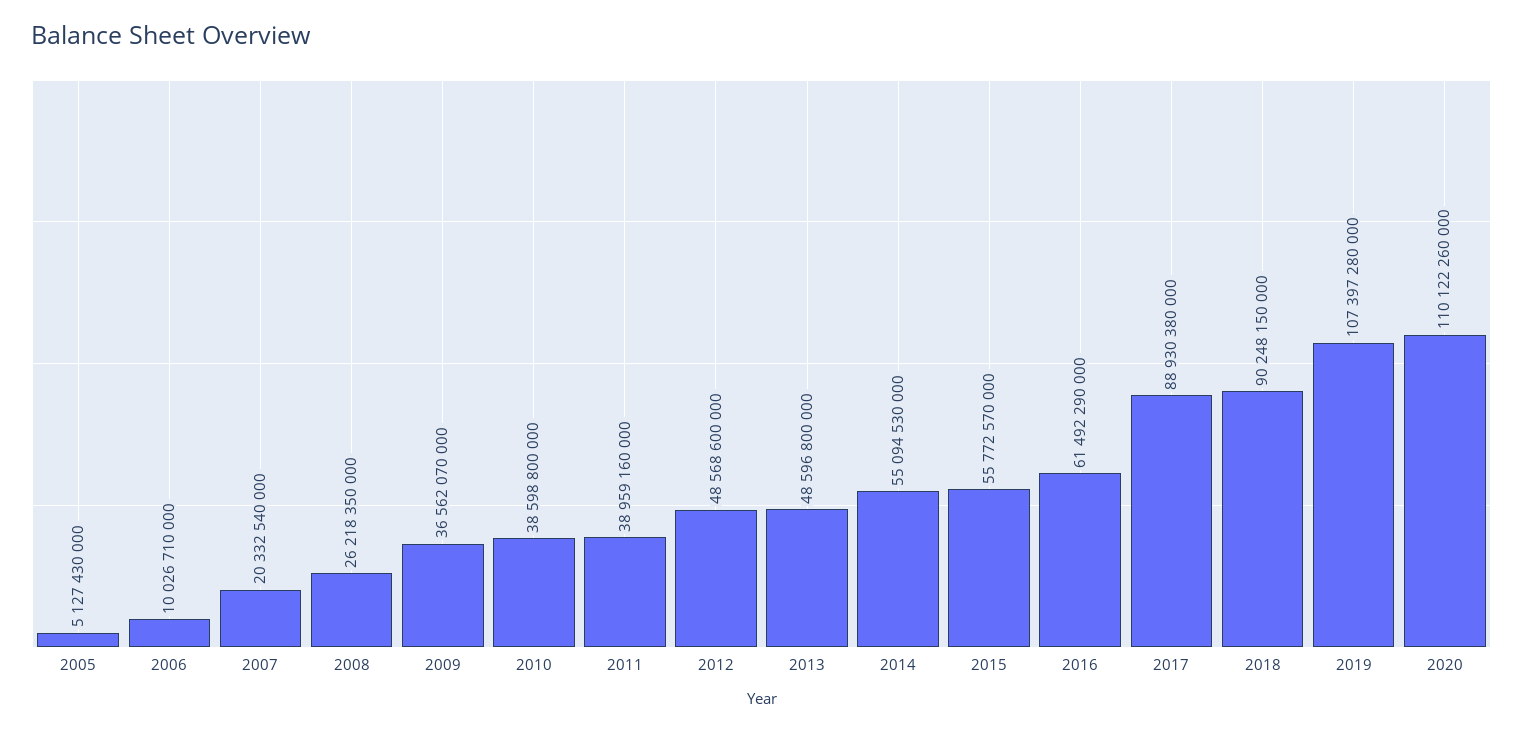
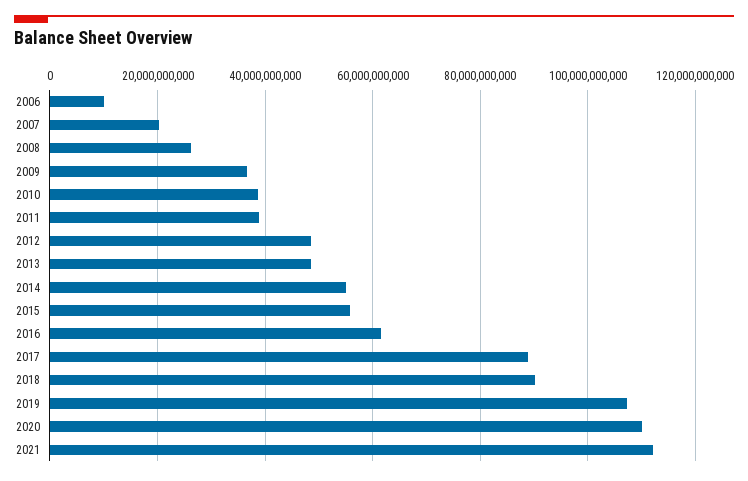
2005: 5127430000 -> none
2021: none -> 112000000000

